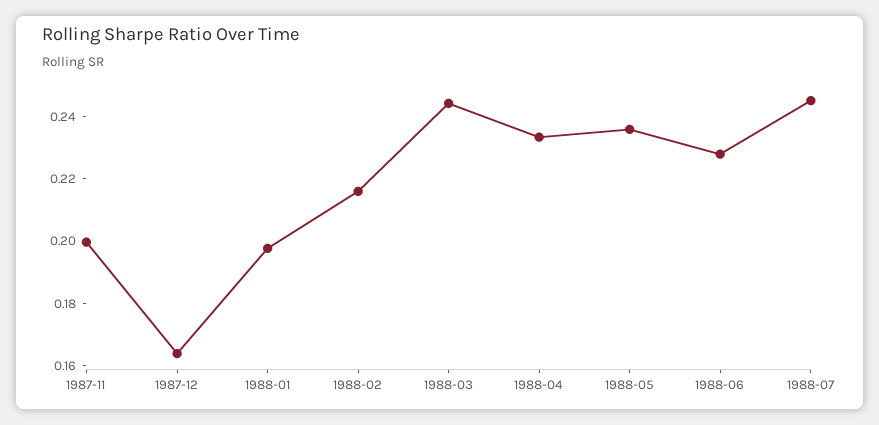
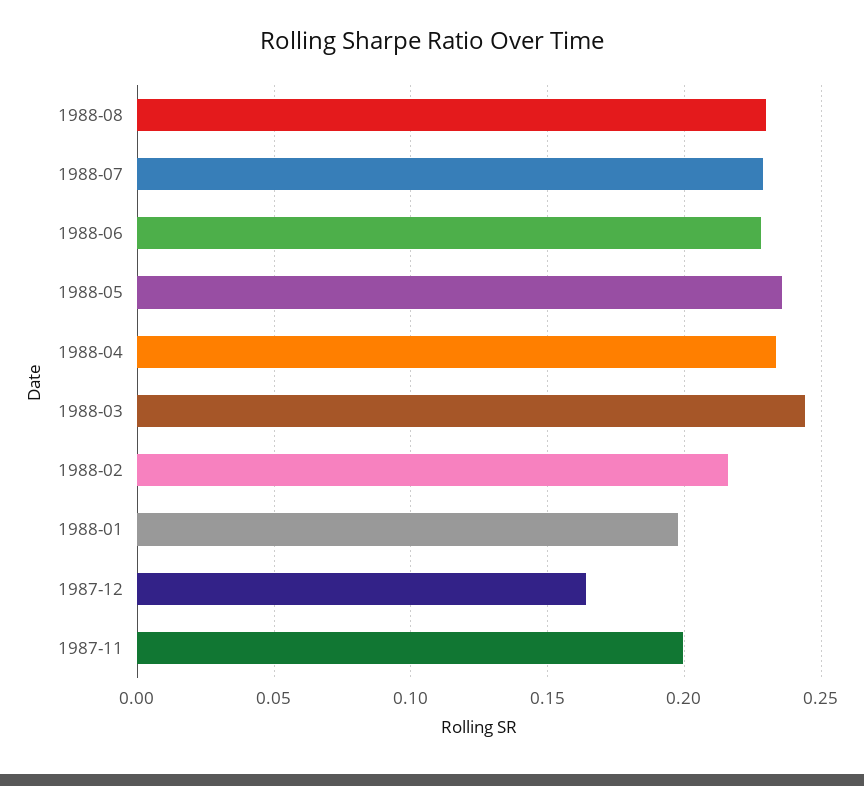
1988-07: 0.245 -> 0.23
1988-08: none -> 0.23

